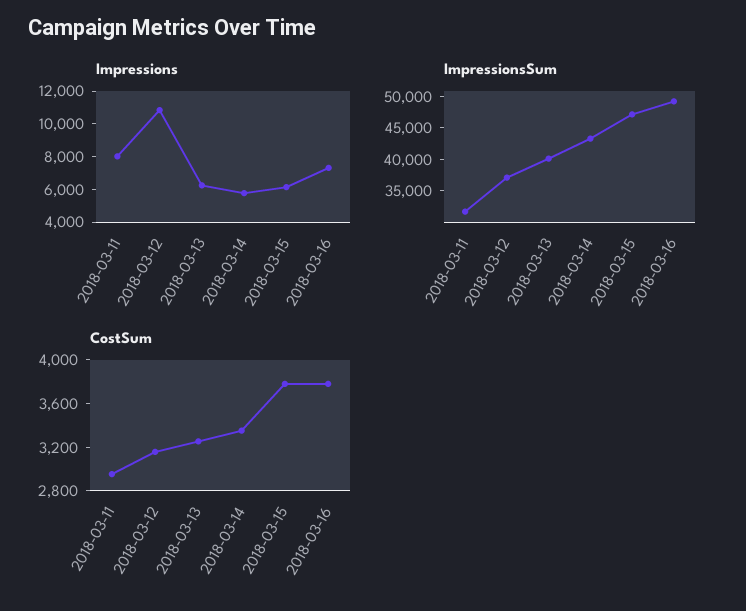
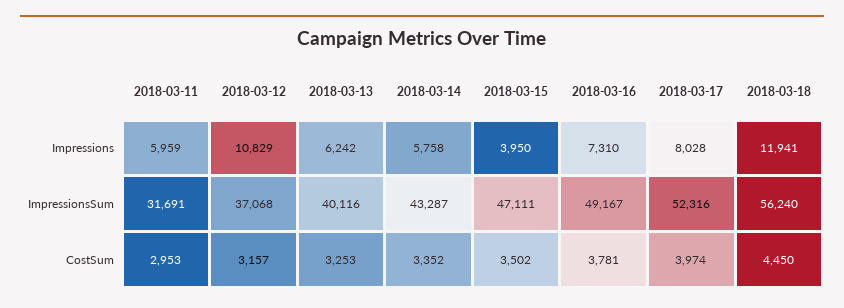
Impressions, 2018-03-11: 8000 -> 5959
Impressions, 2018-03-15: 6000 -> 3950
CostSum, 2018-03-15: 3800 -> 3502
Impressions, 2018-03-17: none -> 8028
Impressions, 2018-03-18: none -> 11941
ImpressionsSum, 2018-03-17: none -> 52316
ImpressionsSum, 2018-03-18: none -> 56240
CostSum, 2018-03-17: none -> 3974
CostSum, 2018-03-18: none -> 4450

